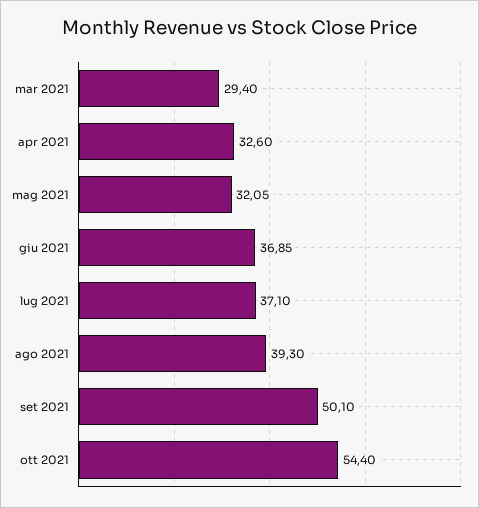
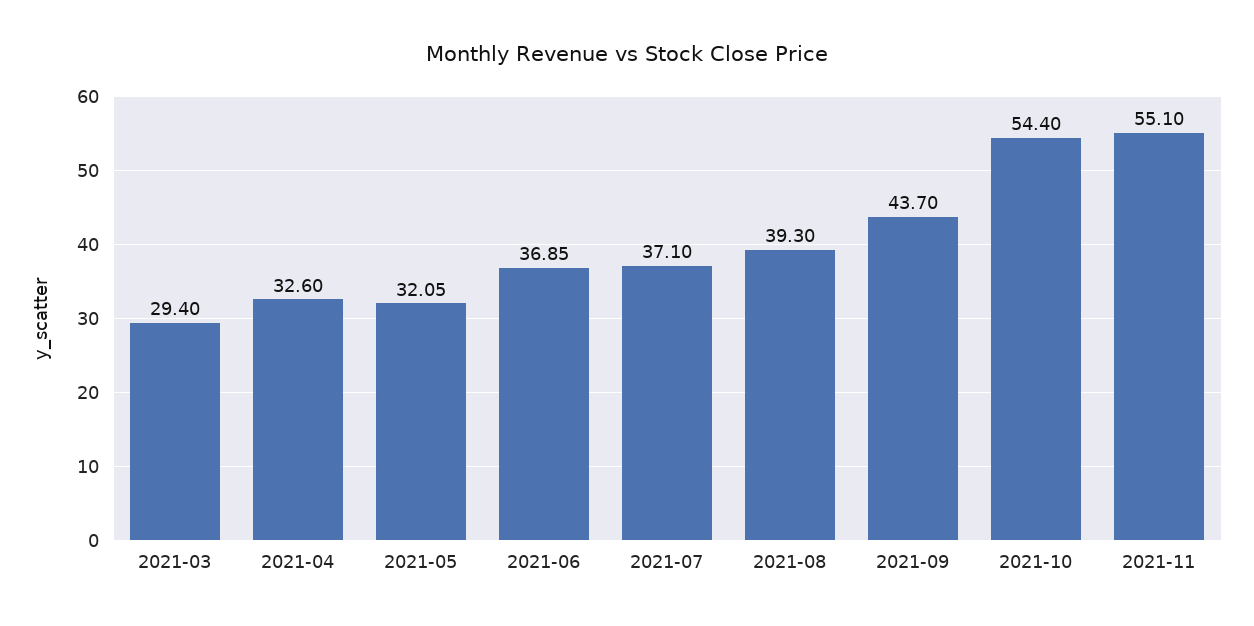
set 2021: 50.1 -> 43.7
2021-11: none -> 55.1

